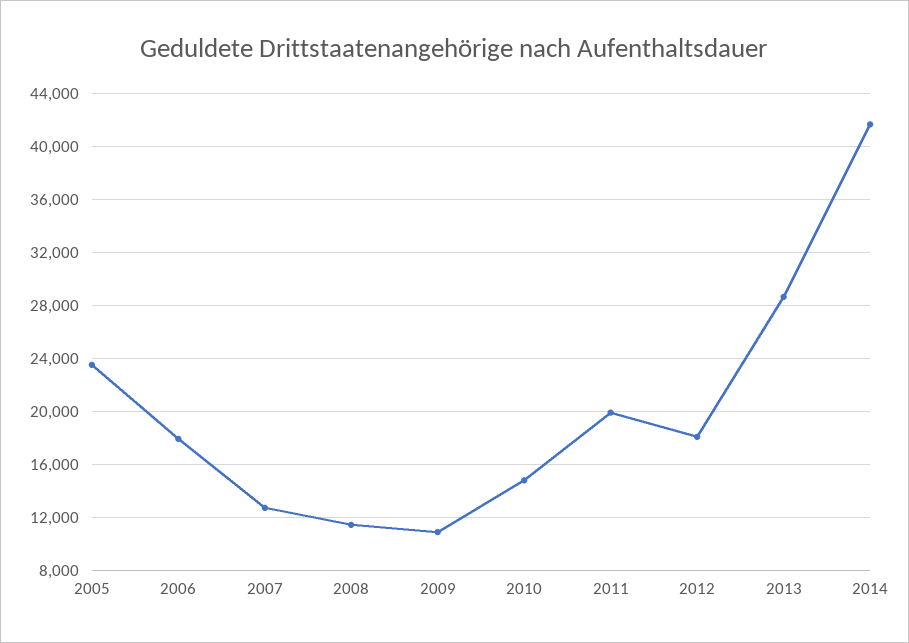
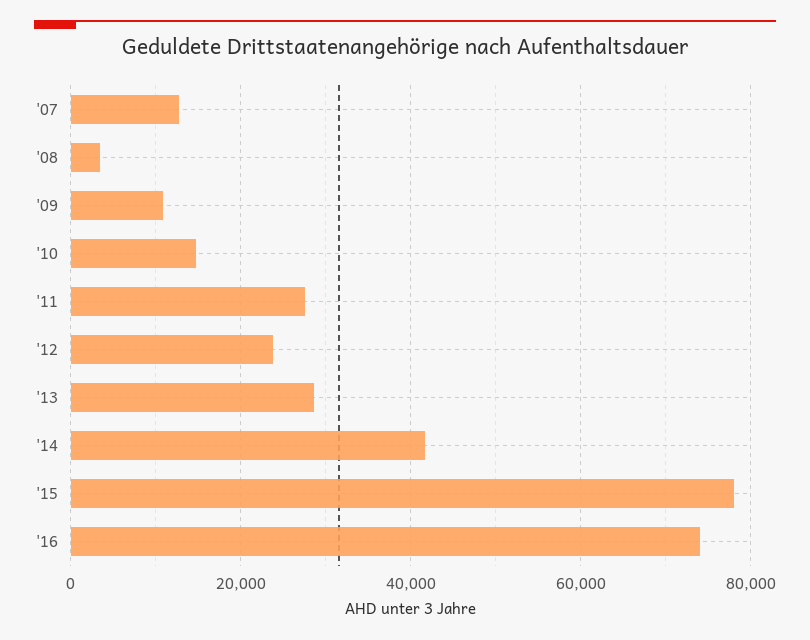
2005: 23500 -> none
2006: 18000 -> none
2008: 11500 -> 4000
2011: 20000 -> 28000
2012: 18000 -> 24000
'15: none -> 78000
'16: none -> 74000

